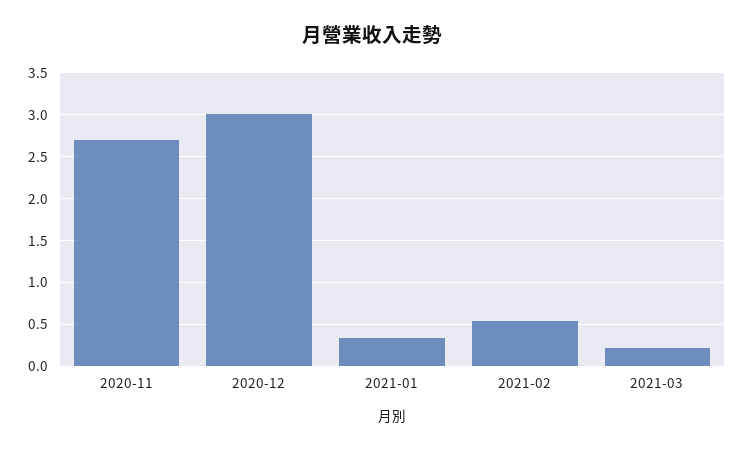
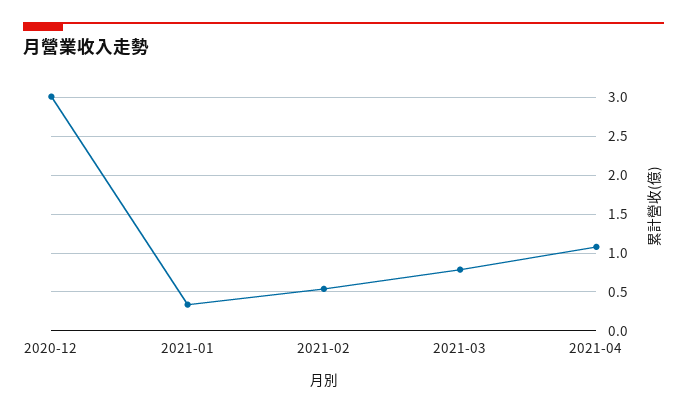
2020-11: 2.7 -> none
2021-03: 0.2 -> 0.8
2021-04: none -> 1.1

